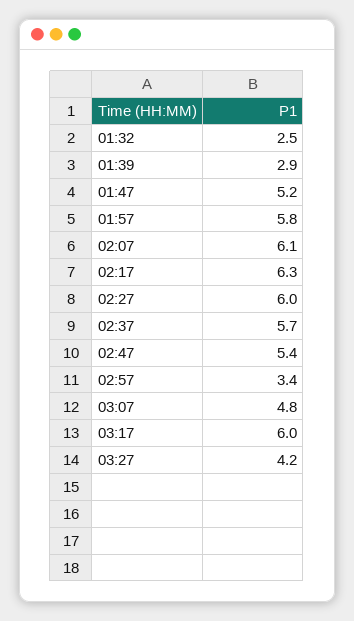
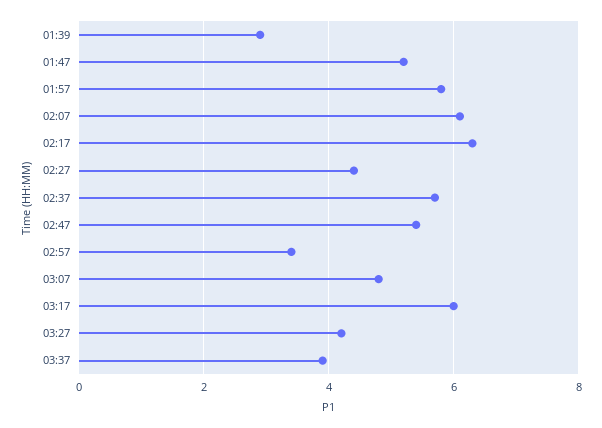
01:32: 2.5 -> none
02:27: 6 -> 4.5
03:37: none -> 4

